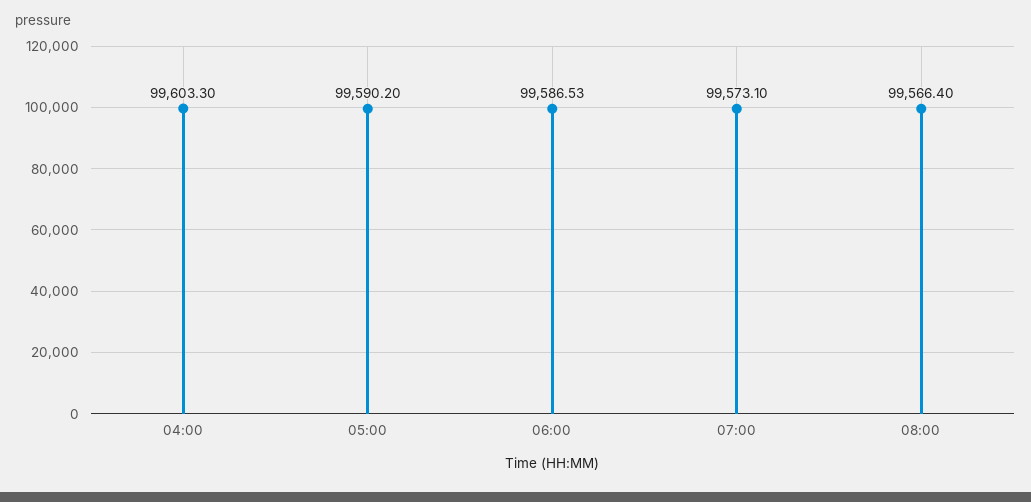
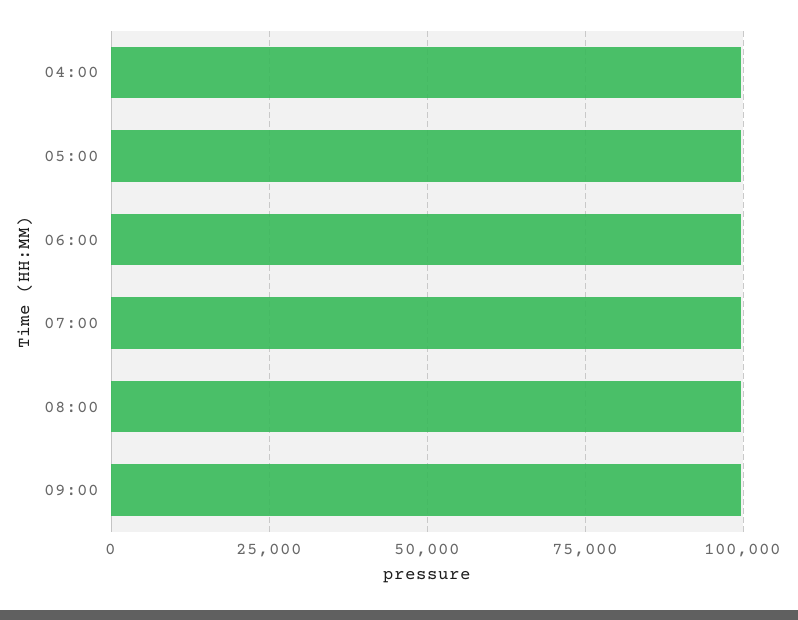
09:00: none -> 100000

